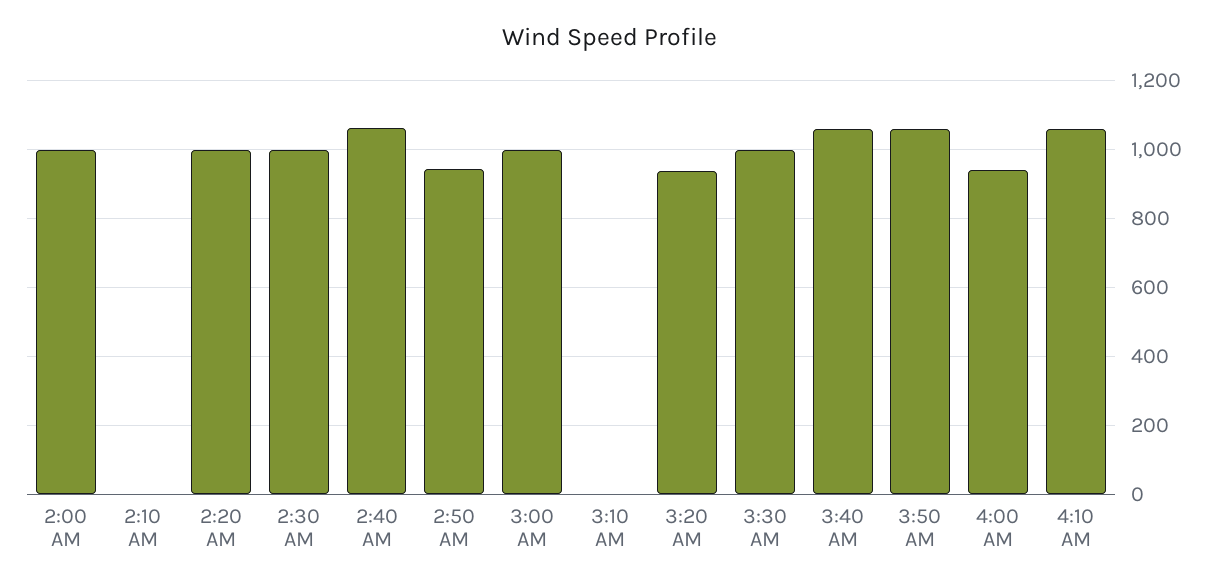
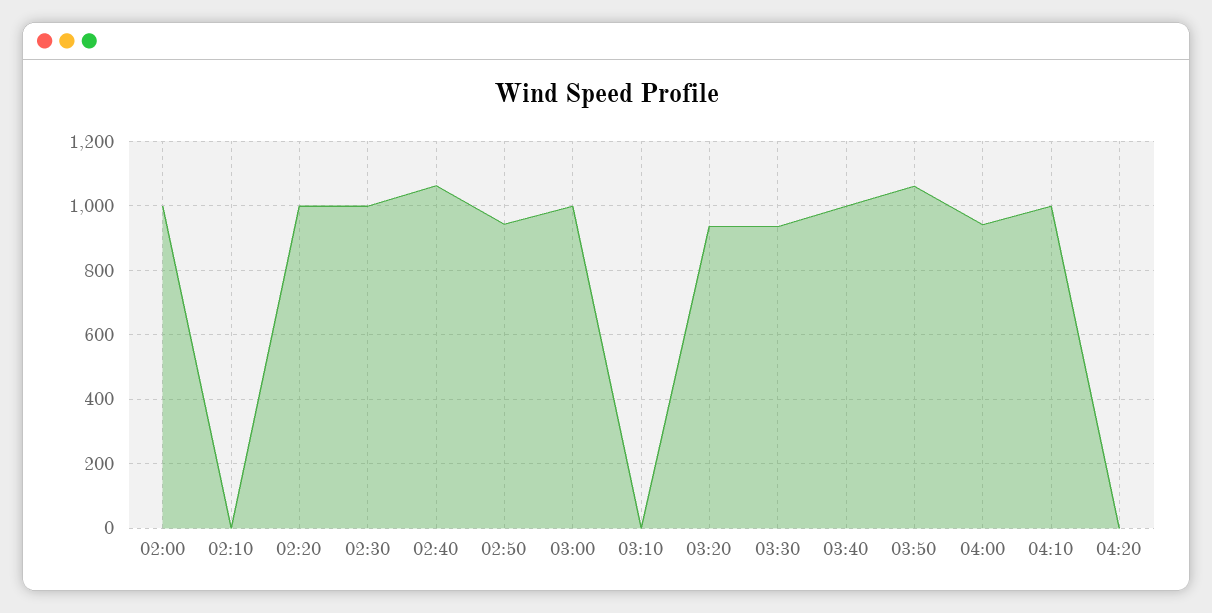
3:30 AM: 1000 -> 940
3:40 AM: 1060 -> 1000
4:10 AM: 1060 -> 1000
04:20: none -> 0

